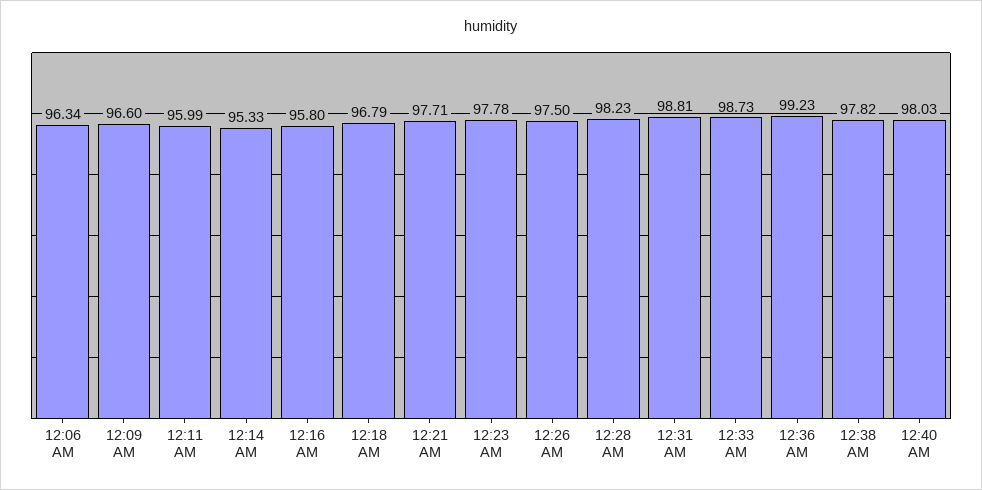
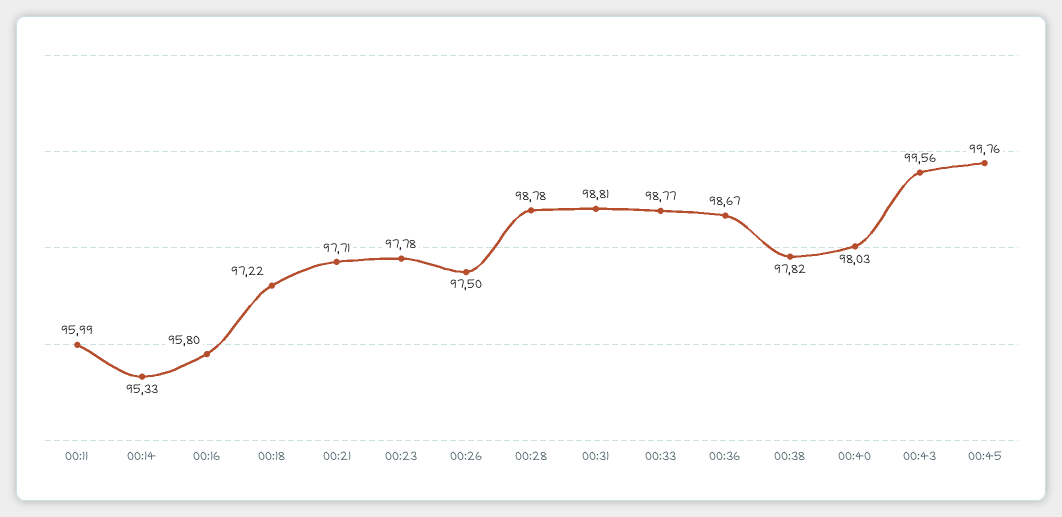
12:06 AM: 96.34 -> none
12:09 AM: 96.6 -> none
12:18 AM: 96.79 -> 97.22
12:28 AM: 98.23 -> 98.78
12:33 AM: 98.73 -> 98.77
12:36 AM: 99.23 -> 98.67
00:43: none -> 99.56
00:45: none -> 99.76

